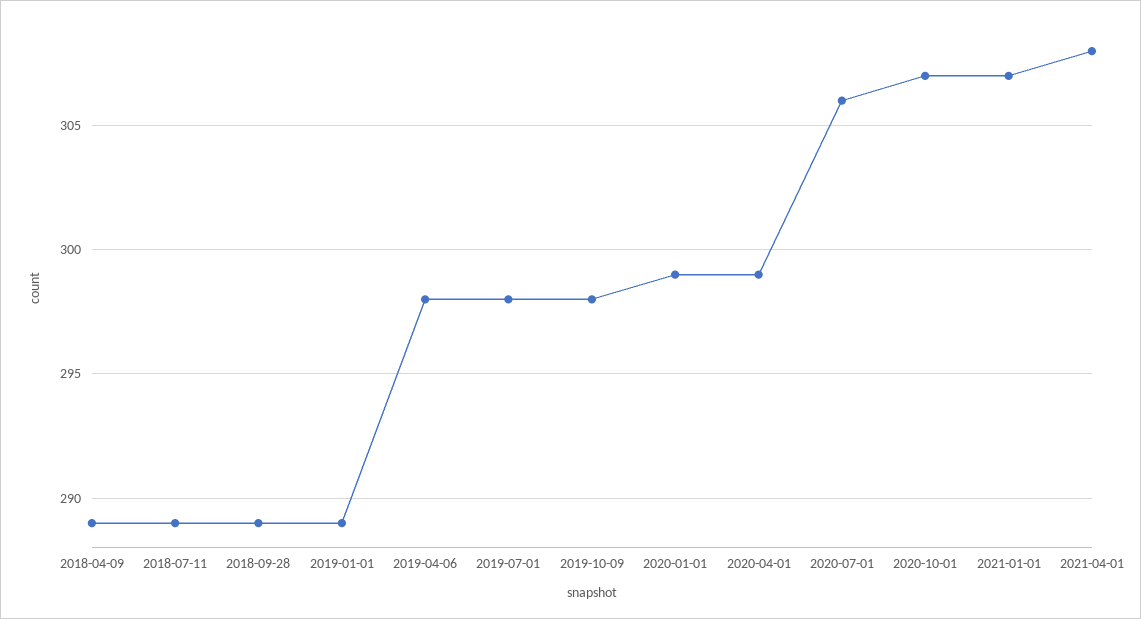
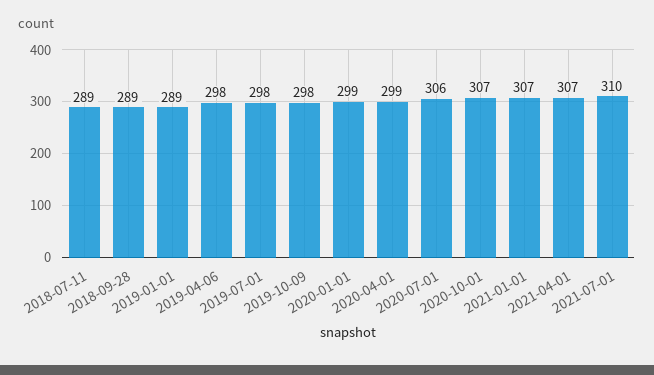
2018-04-09: 289 -> none
2021-04-01: 308 -> 307
2021-07-01: none -> 310

